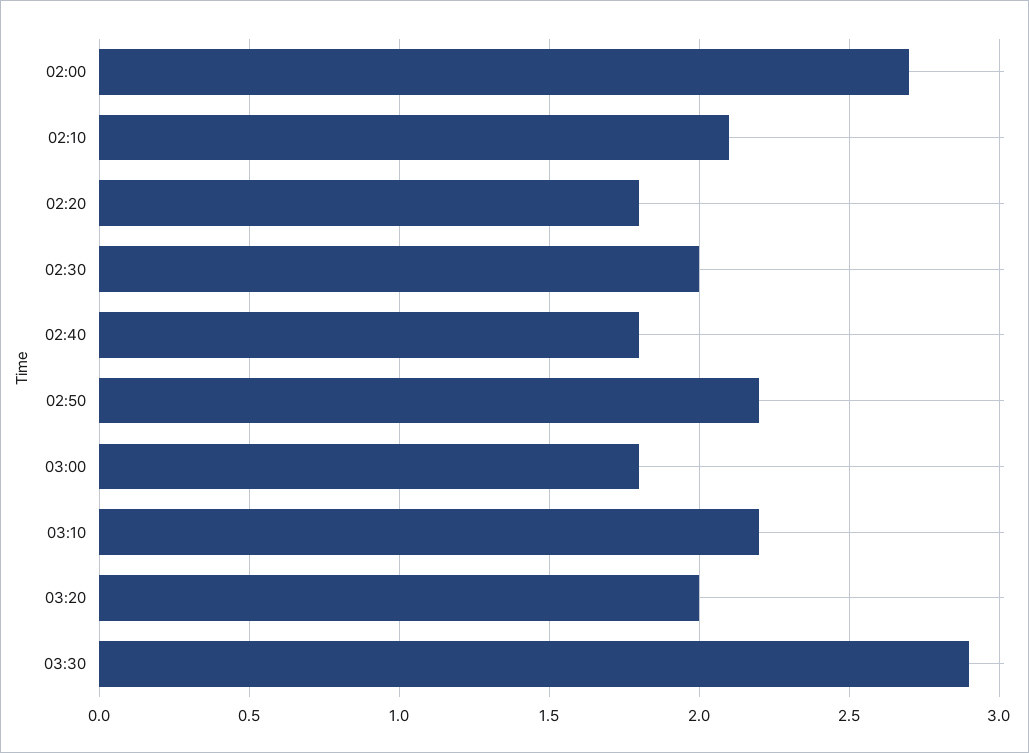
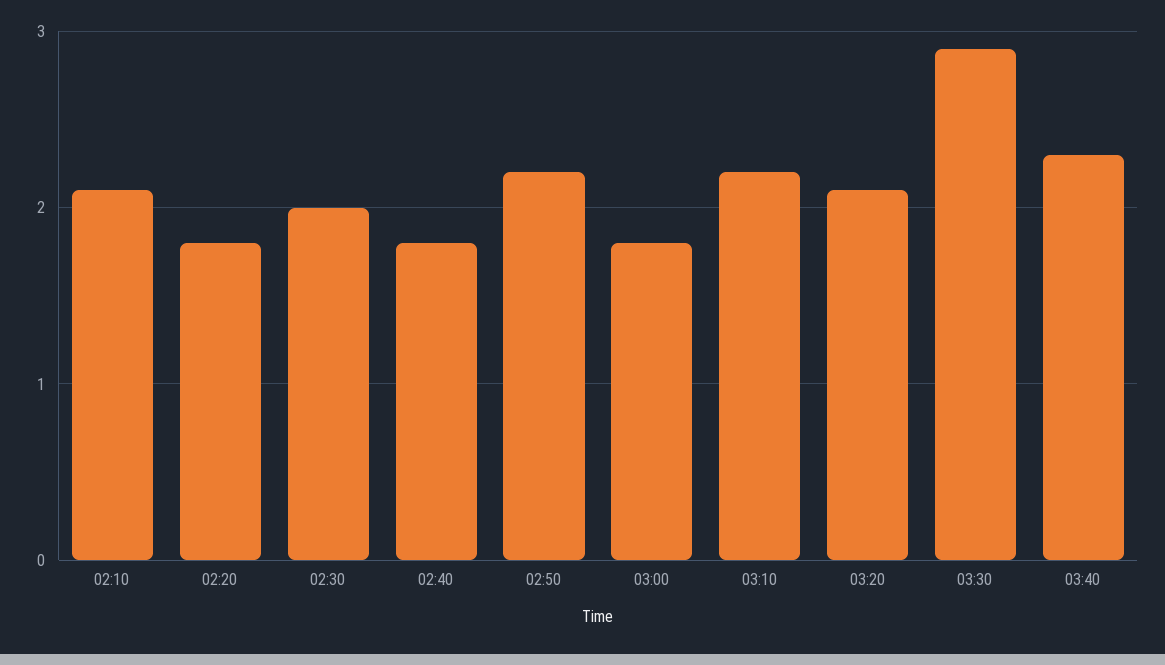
02:00: 2.7 -> none
03:20: 2 -> 2.1
03:40: none -> 2.3

